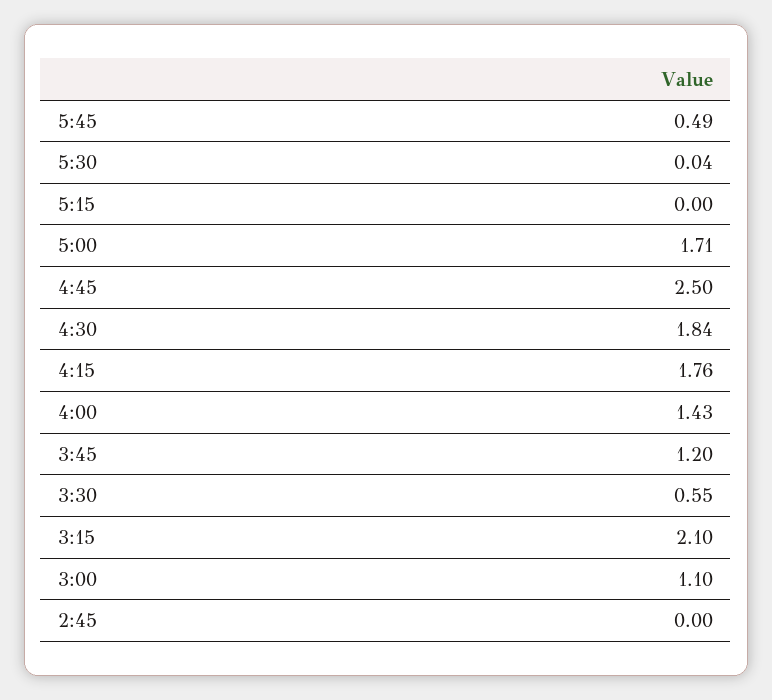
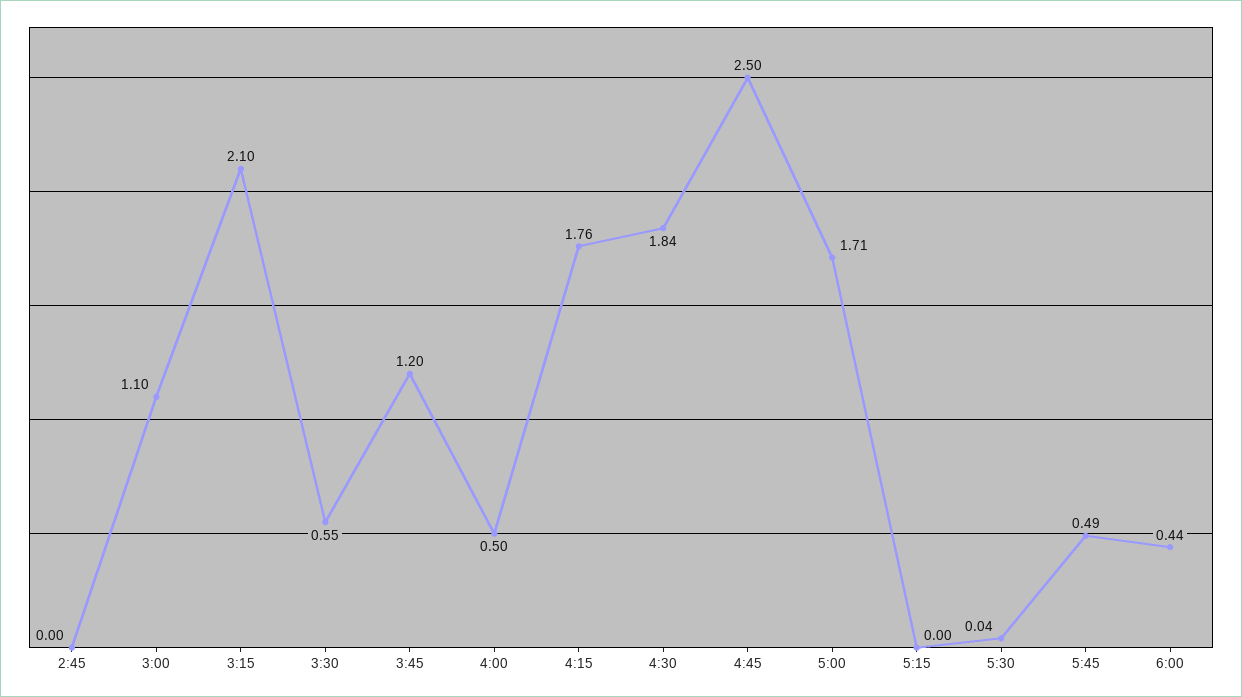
4:00: 1.43 -> 0.5
6:00: none -> 0.44

